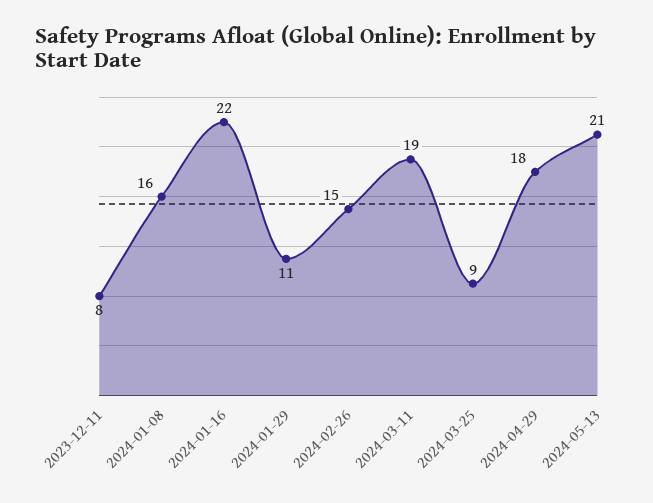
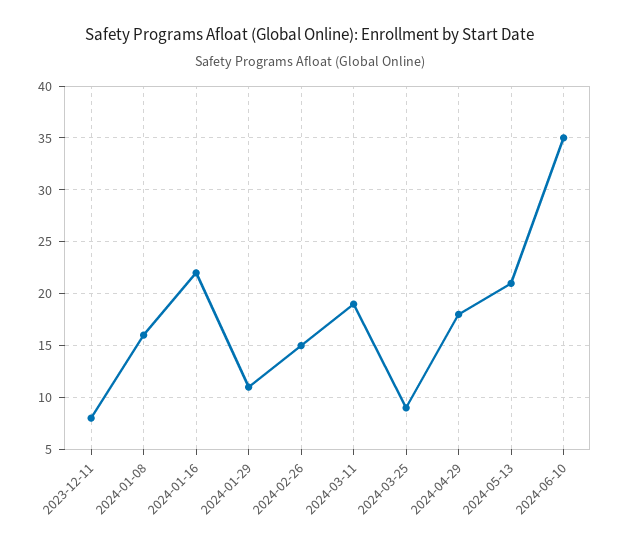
2024-06-10: none -> 35

